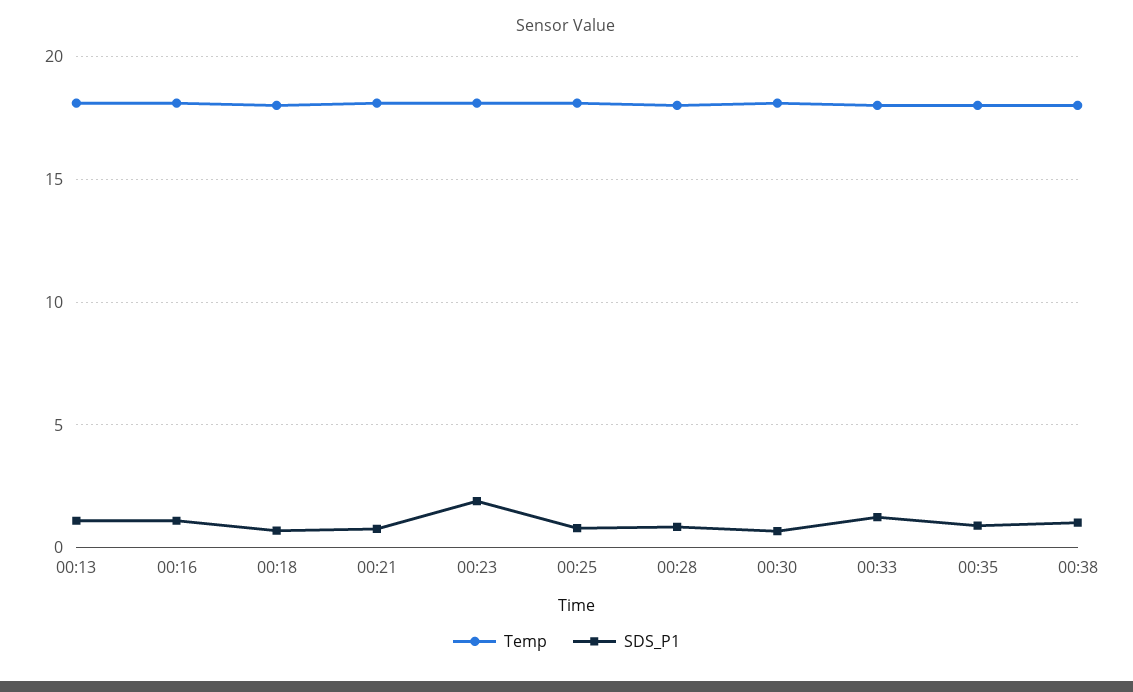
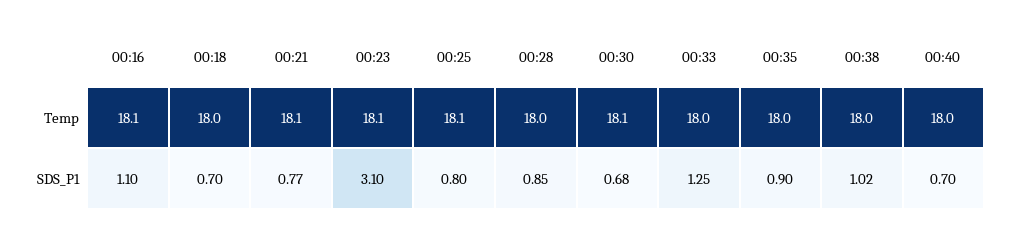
Temp, 00:13: 18 -> none
SDS_P1, 00:13: 1 -> none
SDS_P1, 00:23: 2 -> 3.1
Temp, 00:40: none -> 18
SDS_P1, 00:40: none -> 0.7

